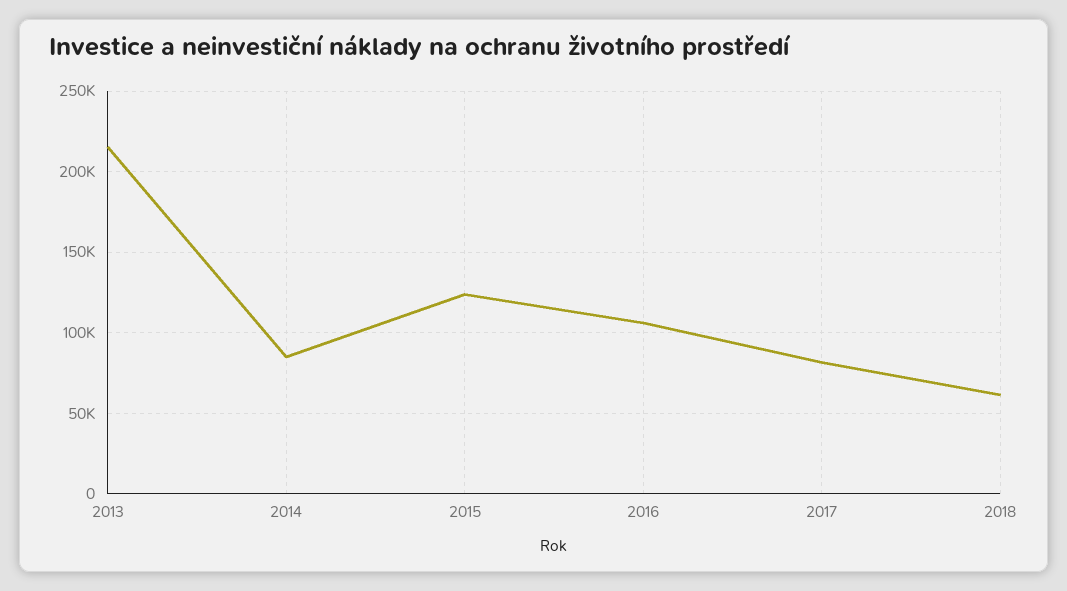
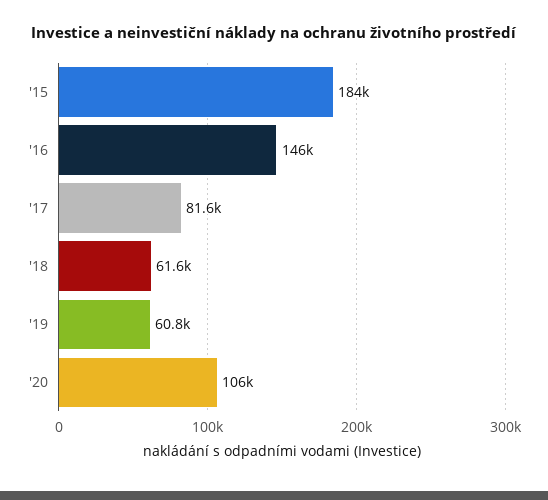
2013: 215000 -> none
2014: 85000 -> none
2015: 125000 -> 184000
2016: 105000 -> 146000
'19: none -> 60800
'20: none -> 106000

